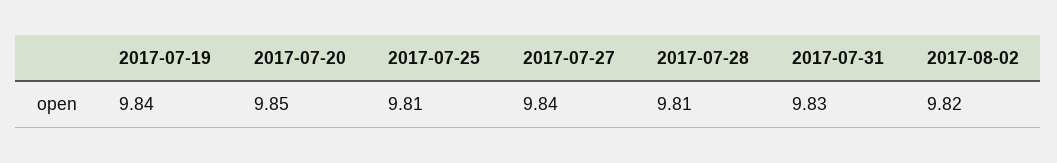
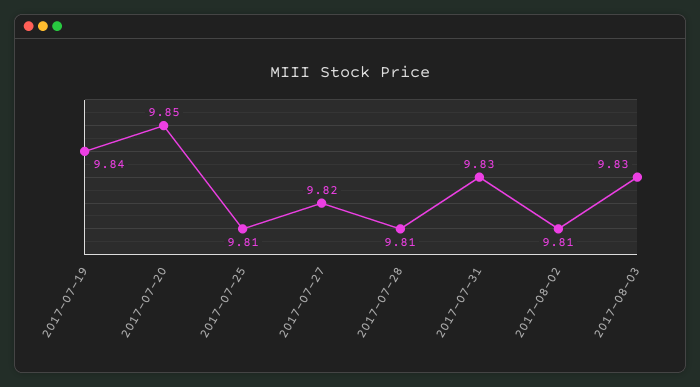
2017-07-27: 9.84 -> 9.82
2017-08-02: 9.82 -> 9.81
2017-08-03: none -> 9.83

